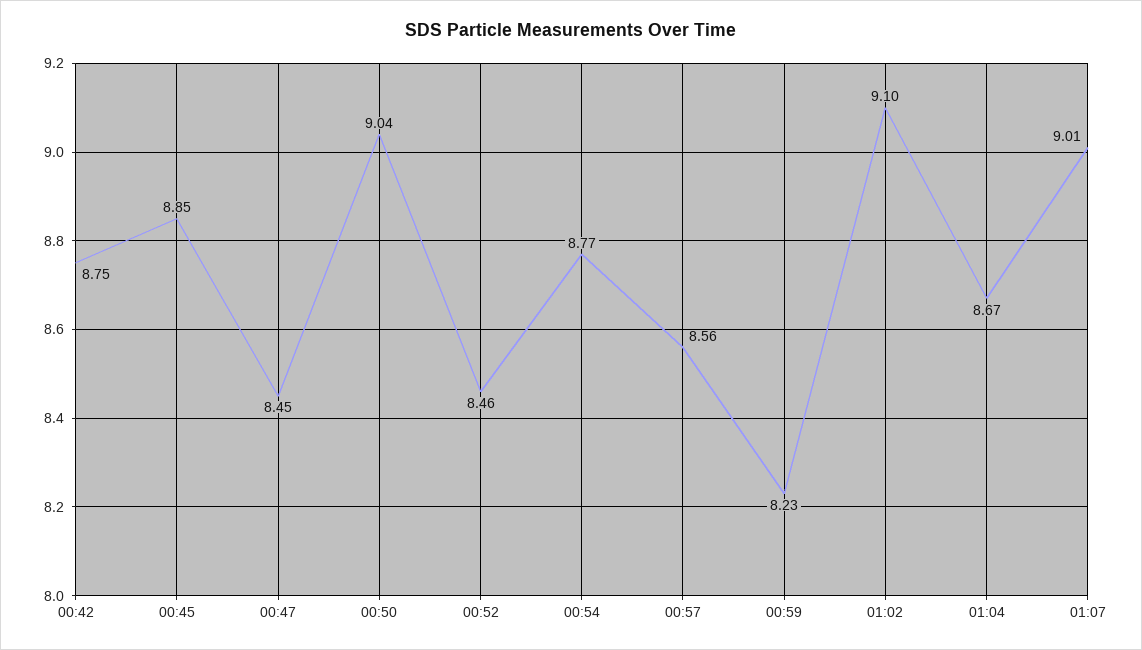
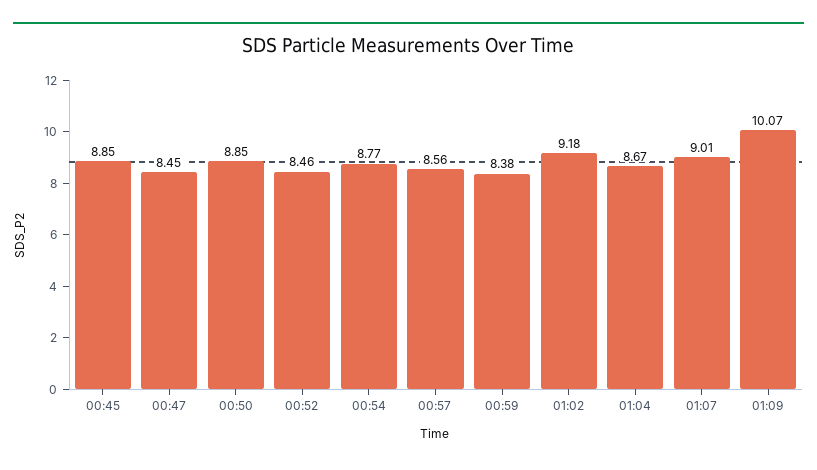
00:42: 8.75 -> none
00:50: 9.04 -> 8.85
00:59: 8.23 -> 8.38
01:02: 9.1 -> 9.18
01:09: none -> 10.07

